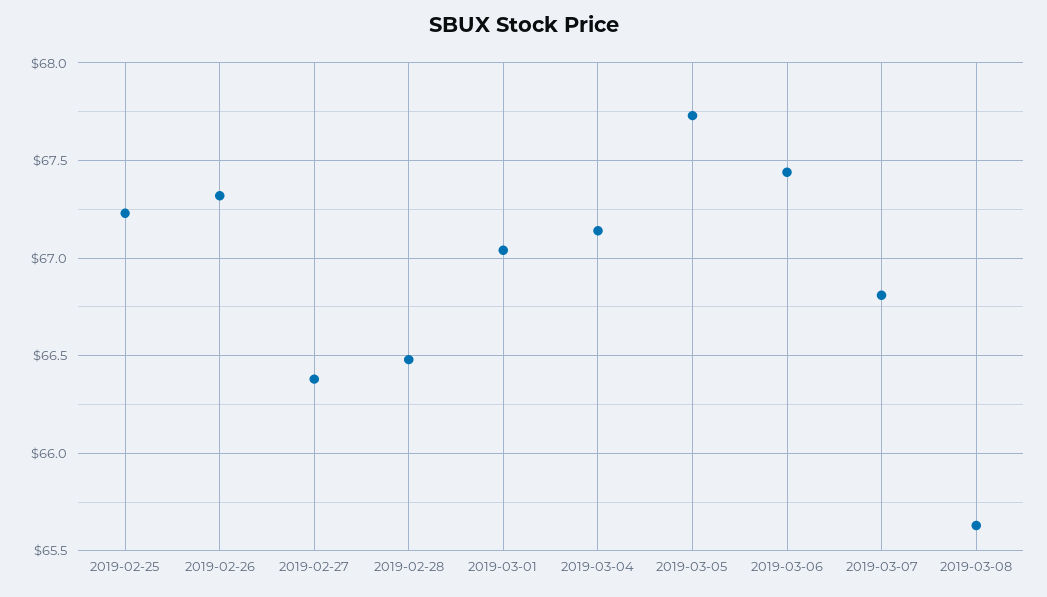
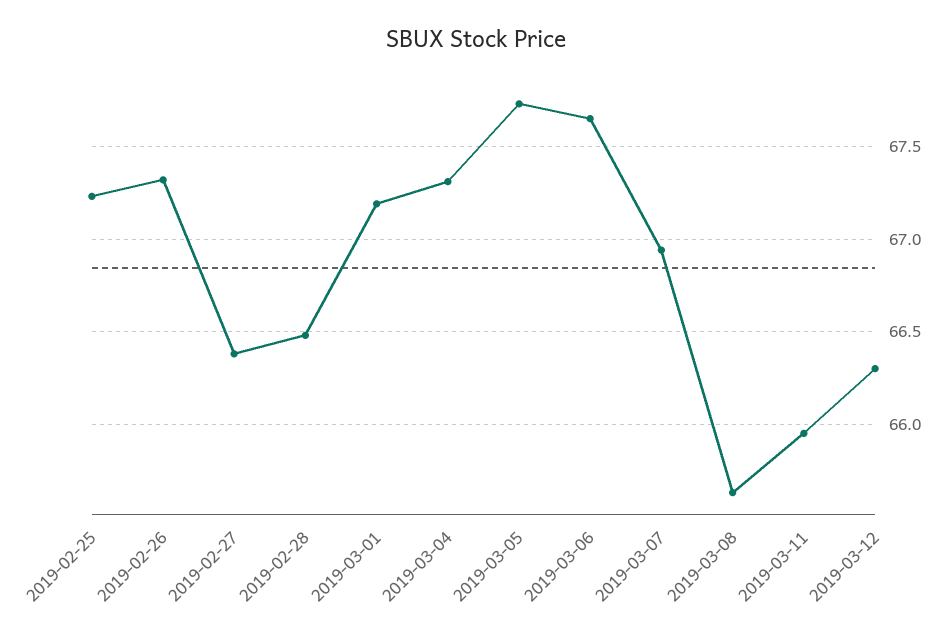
2019-03-01: 67.05 -> 67.2
2019-03-04: 67.15 -> 67.3
2019-03-06: 67.45 -> 67.65
2019-03-07: 66.8 -> 66.95
2019-03-11: none -> 65.95
2019-03-12: none -> 66.3

